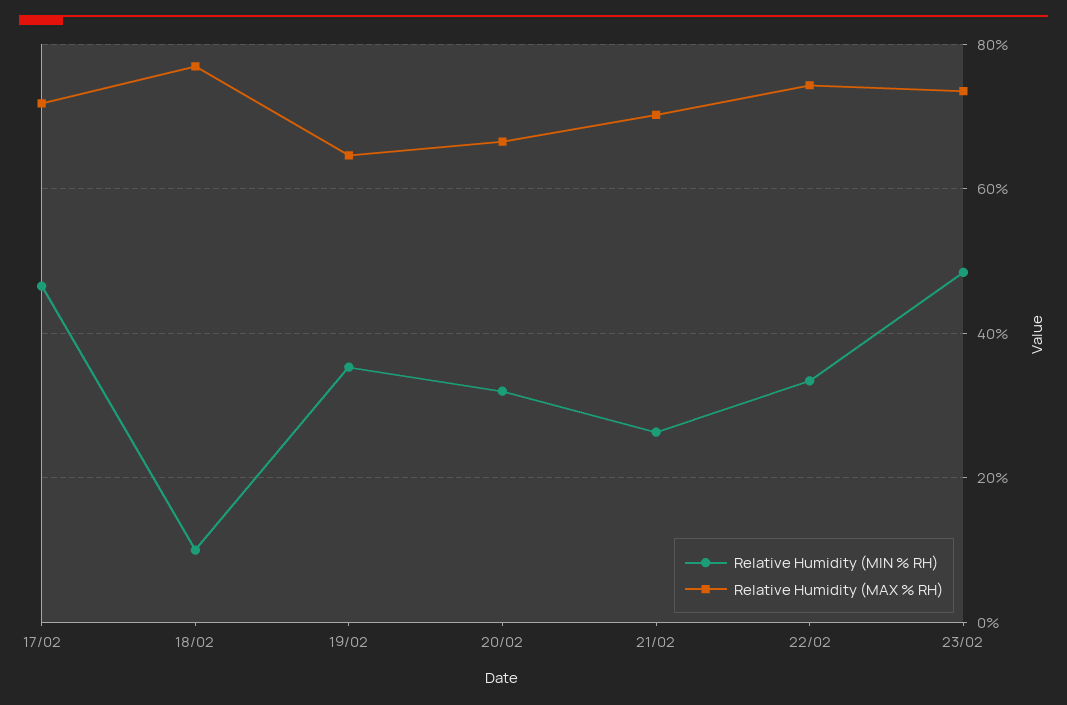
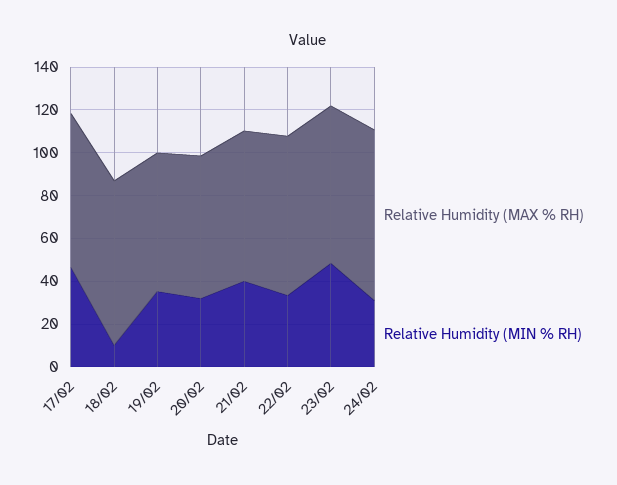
Relative Humidity (MIN % RH), 21/02: 26 -> 40
Relative Humidity (MAX % RH), 24/02: none -> 80
Relative Humidity (MIN % RH), 24/02: none -> 30

